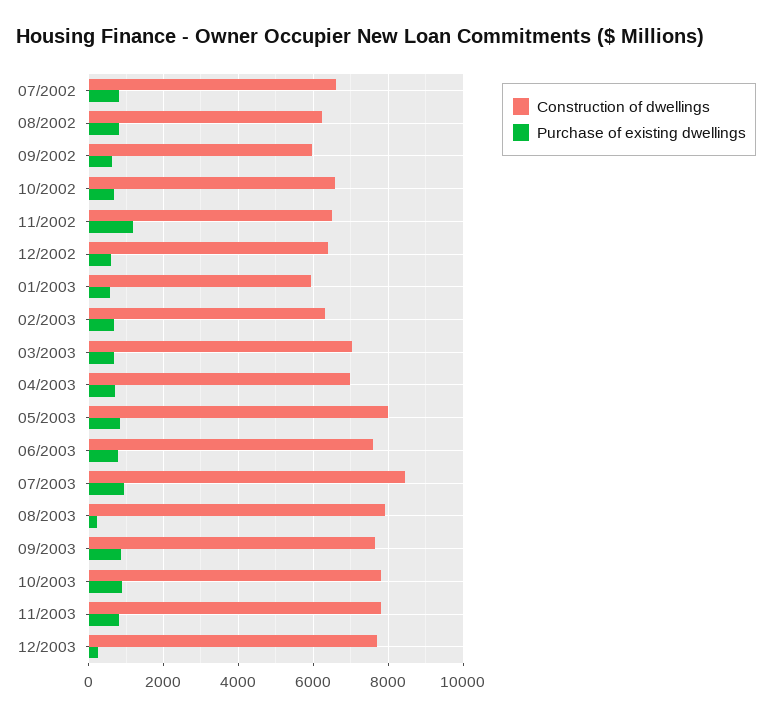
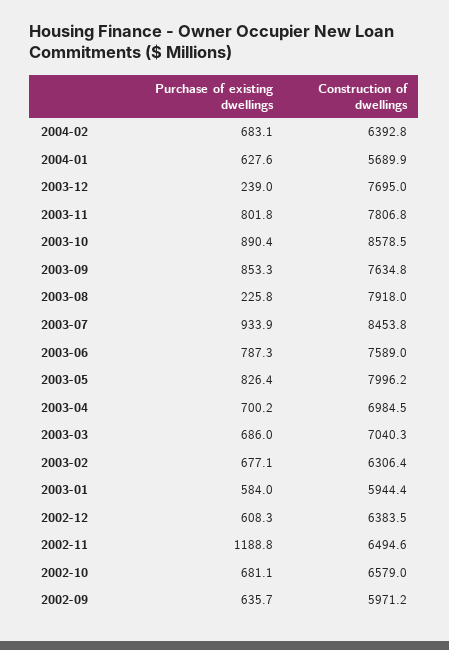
Construction of dwellings, 07/2002: 6600 -> none
Purchase of existing dwellings, 07/2002: 800 -> none
Construction of dwellings, 08/2002: 6200 -> none
Purchase of existing dwellings, 08/2002: 800 -> none
Construction of dwellings, 10/2003: 7800 -> 8578.5
Purchase of existing dwellings, 2004-02: none -> 683.1
Construction of dwellings, 2004-02: none -> 6392.8
Purchase of existing dwellings, 2004-01: none -> 627.6
Construction of dwellings, 2004-01: none -> 5689.9

